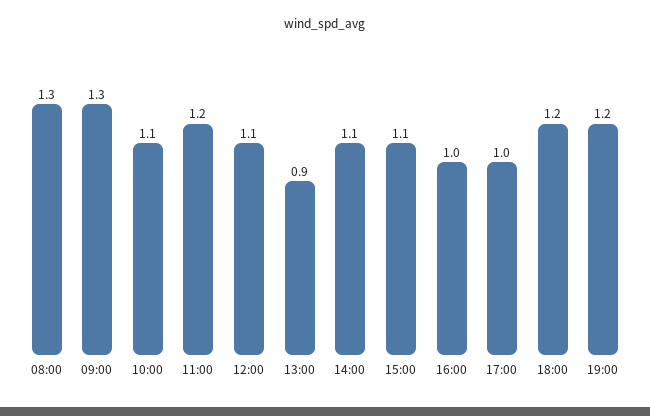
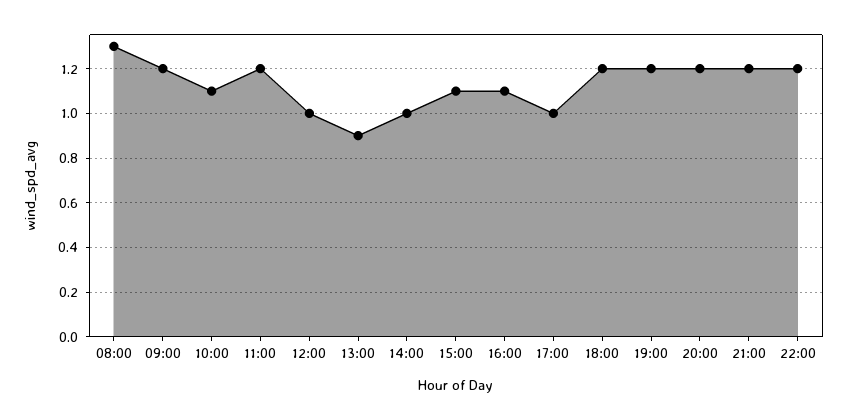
09:00: 1.3 -> 1.2
12:00: 1.1 -> 1
14:00: 1.1 -> 1
16:00: 1 -> 1.1
20:00: none -> 1.2
21:00: none -> 1.2
22:00: none -> 1.2

